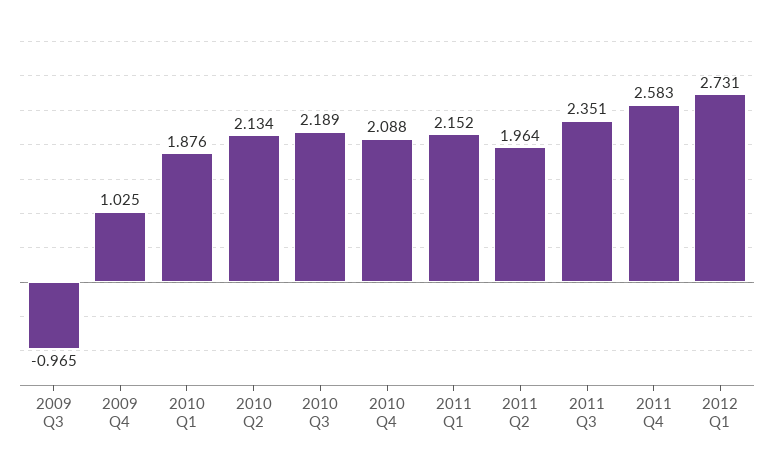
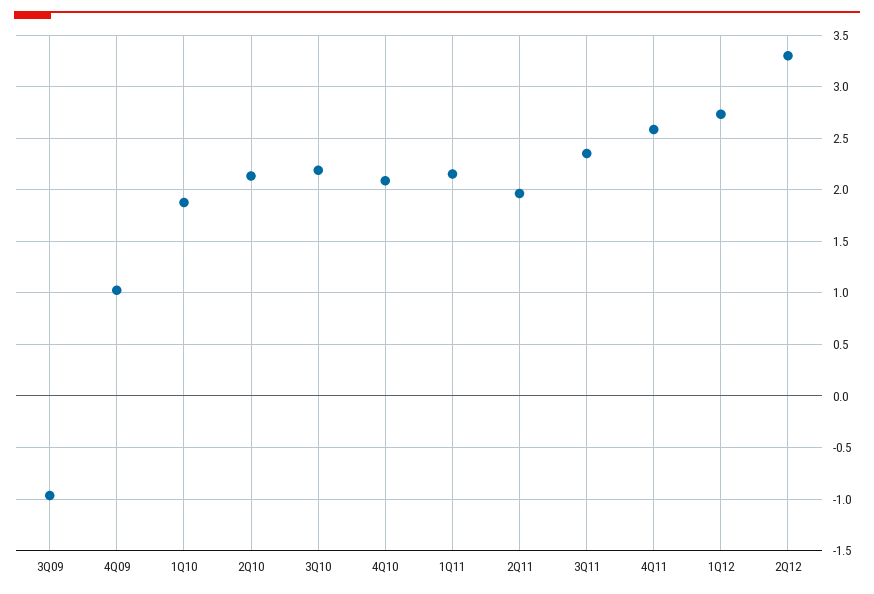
2Q12: none -> 3.3

